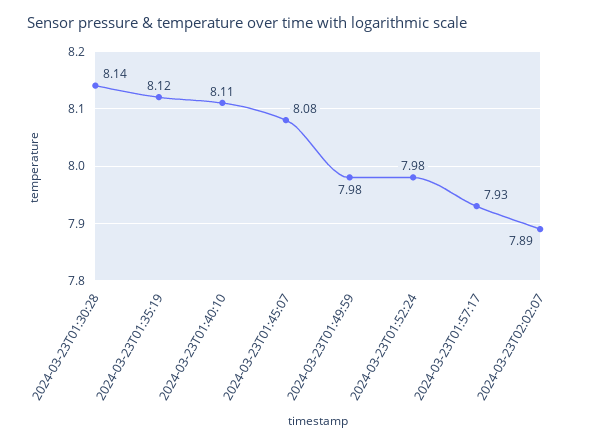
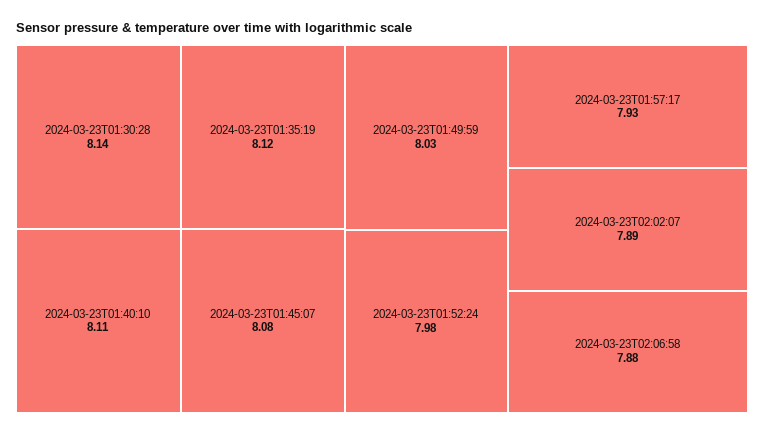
2024-03-23T01:49:59: 7.98 -> 8.03
2024-03-23T02:06:58: none -> 7.88

